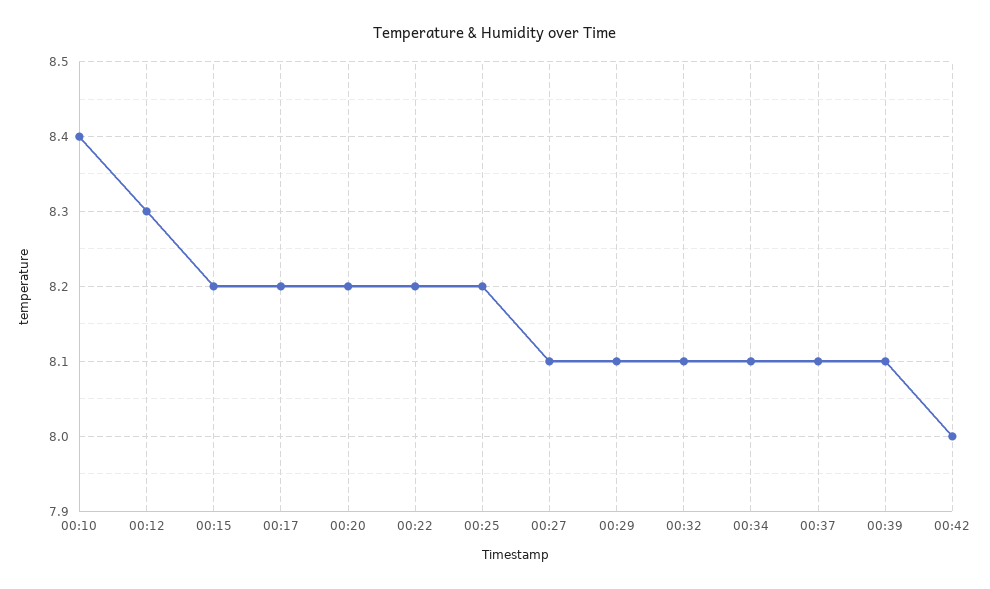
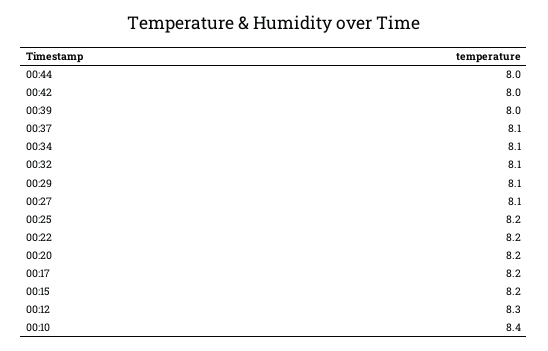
00:39: 8.1 -> 8
00:44: none -> 8

